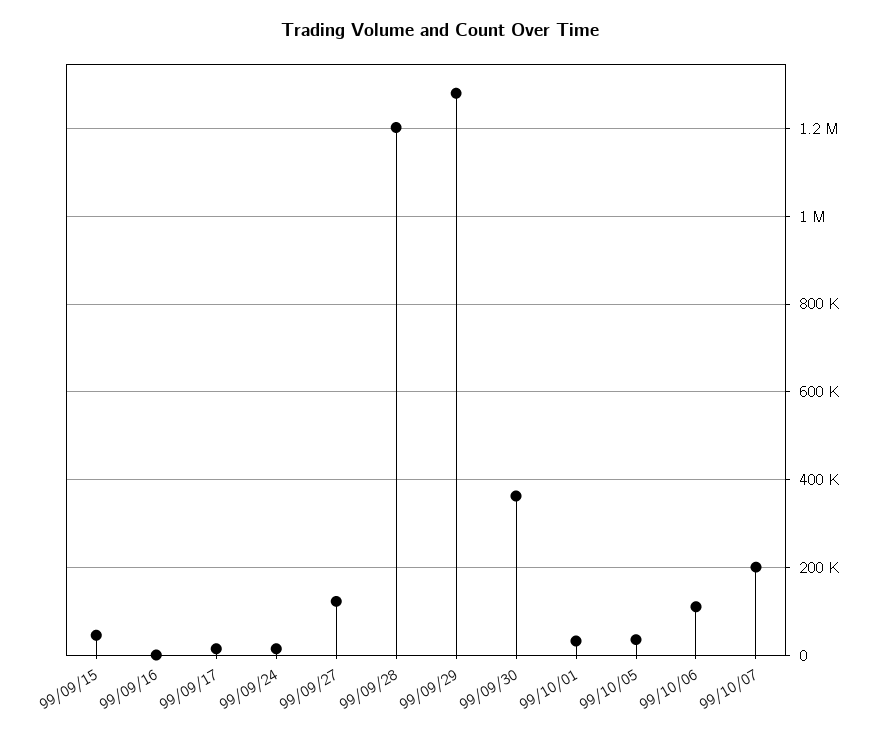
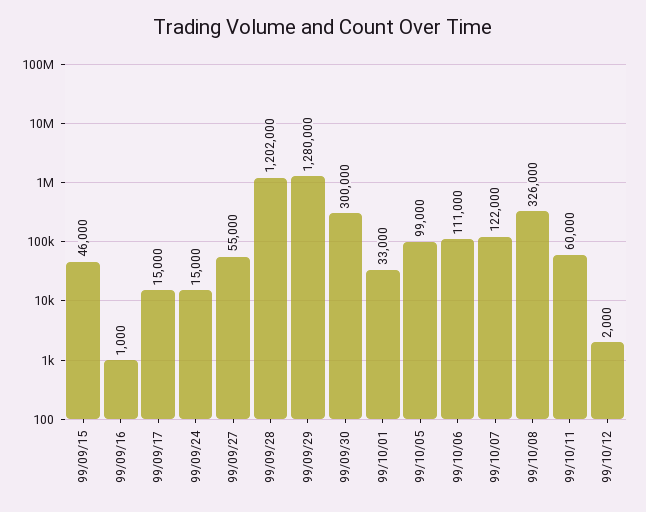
99/09/27: 120000 -> 55000
99/09/30: 360000 -> 300000
99/10/05: 40000 -> 99000
99/10/07: 200000 -> 122000
99/10/08: none -> 326000
99/10/11: none -> 60000
99/10/12: none -> 2000

